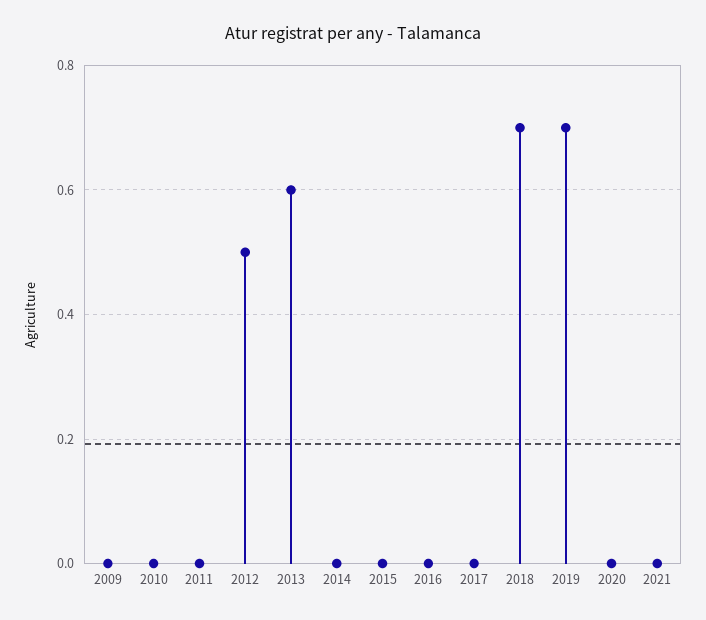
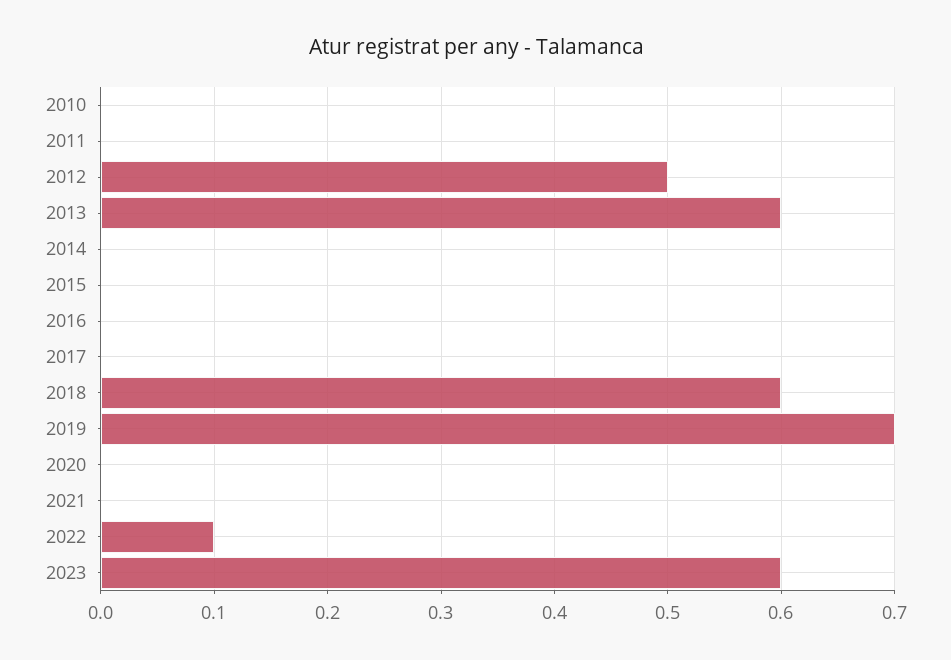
2009: 0 -> none
2018: 0.7 -> 0.6
2022: none -> 0.1
2023: none -> 0.6

